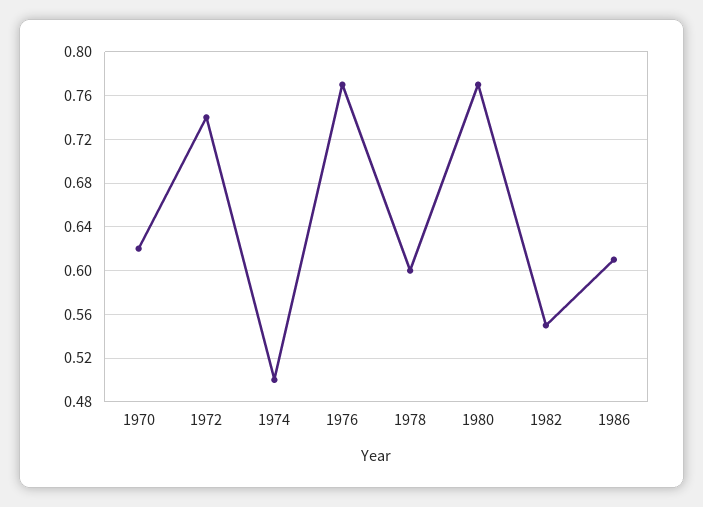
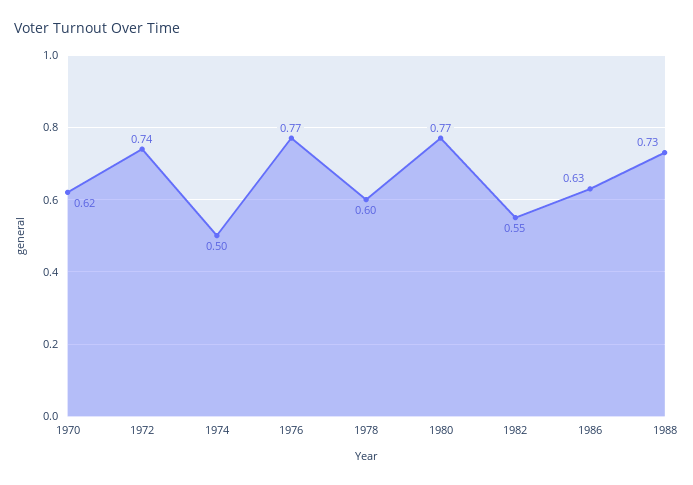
1986: 0.61 -> 0.63
1988: none -> 0.73

